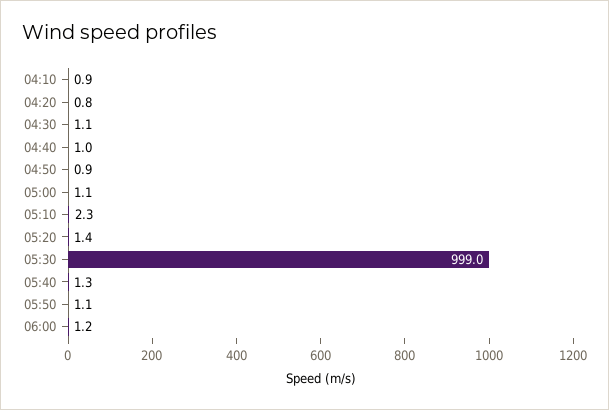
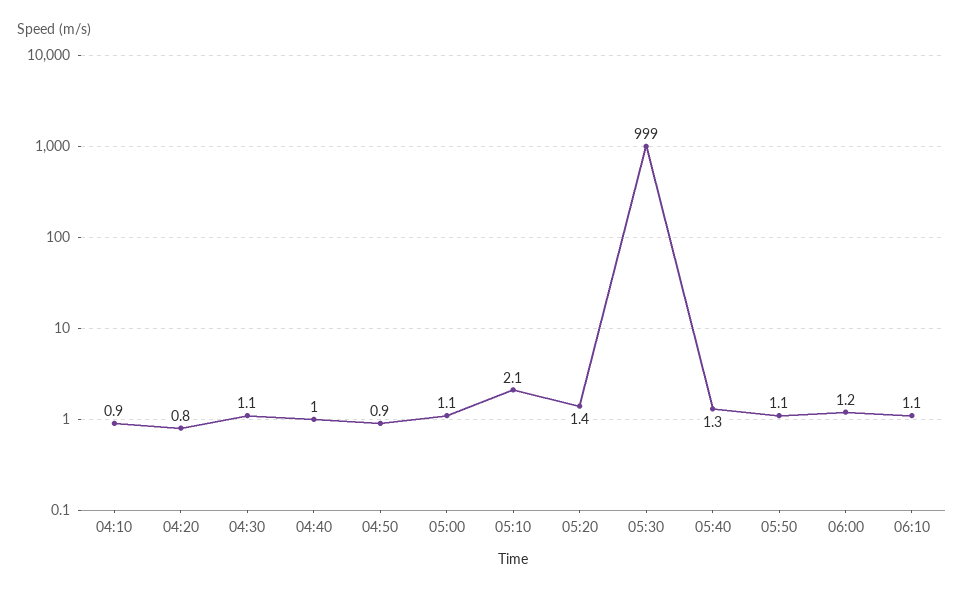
05:10: 2.3 -> 2.1
06:10: none -> 1.1

